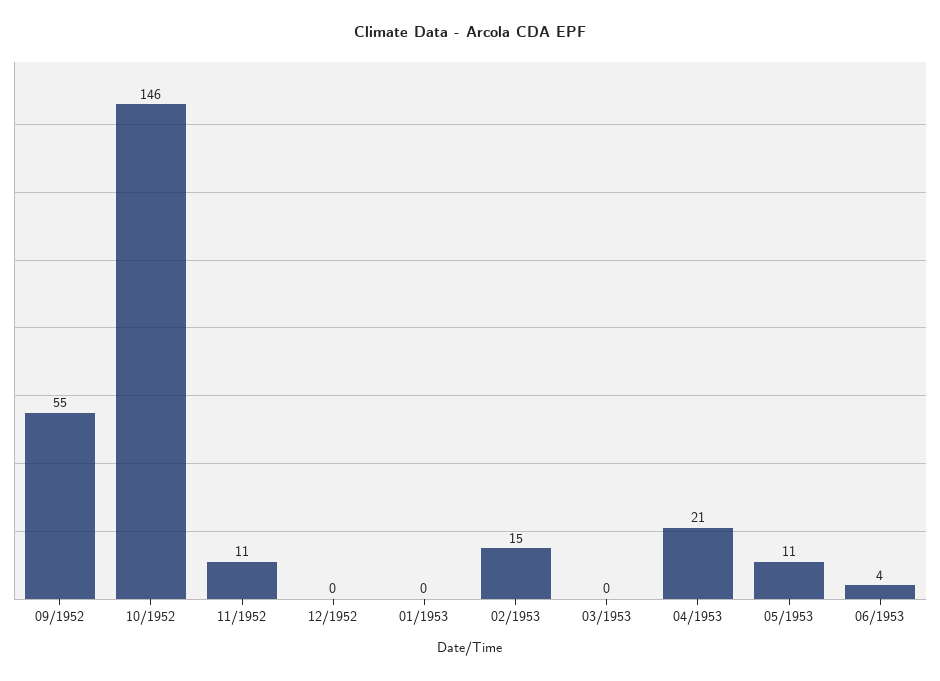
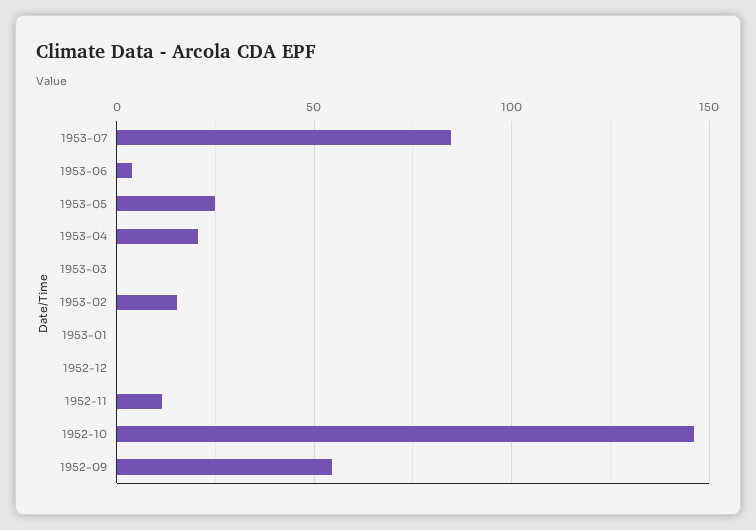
05/1953: 11 -> 25
1953-07: none -> 85

